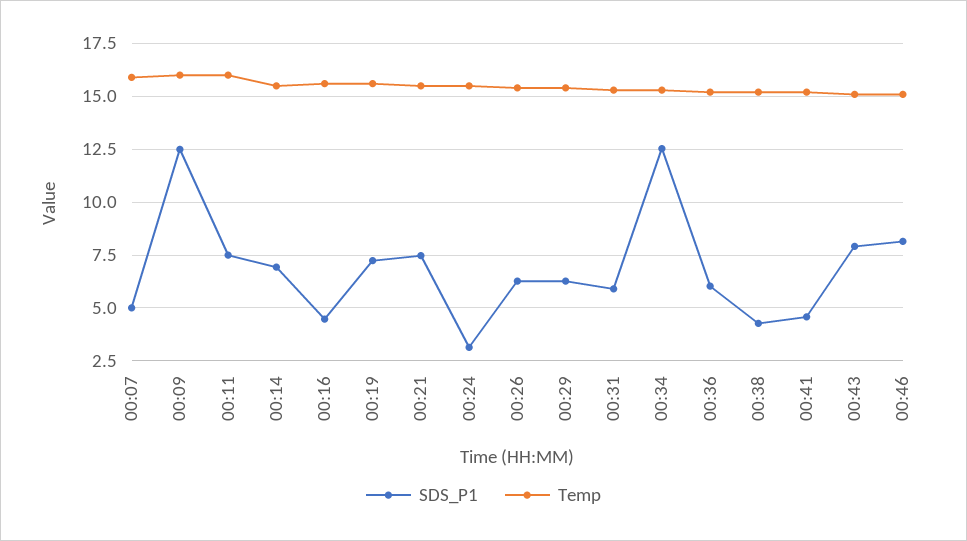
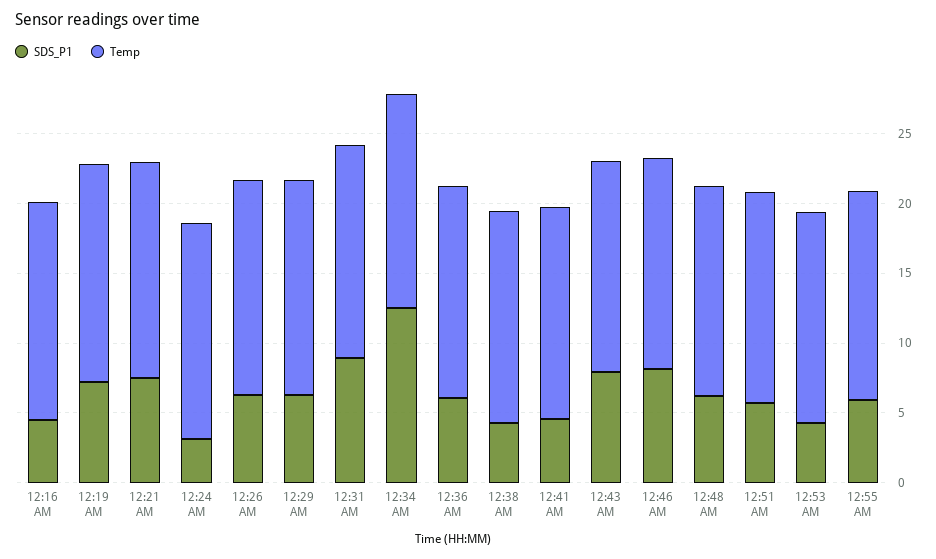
SDS_P1, 00:07: 5 -> none
Temp, 00:07: 16 -> none
SDS_P1, 00:09: 12.5 -> none
Temp, 00:09: 16 -> none
SDS_P1, 00:11: 7.5 -> none
Temp, 00:11: 16 -> none
SDS_P1, 00:14: 7 -> none
Temp, 00:14: 15.5 -> none
SDS_P1, 00:31: 6 -> 9
SDS_P1, 12:48 AM: none -> 6
Temp, 12:48 AM: none -> 15
SDS_P1, 12:51 AM: none -> 6
Temp, 12:51 AM: none -> 15
SDS_P1, 12:53 AM: none -> 4
Temp, 12:53 AM: none -> 15
SDS_P1, 12:55 AM: none -> 6
Temp, 12:55 AM: none -> 15

